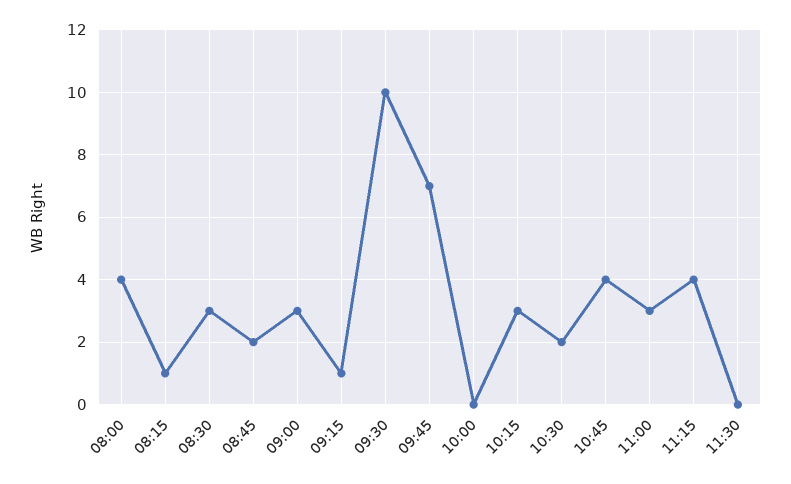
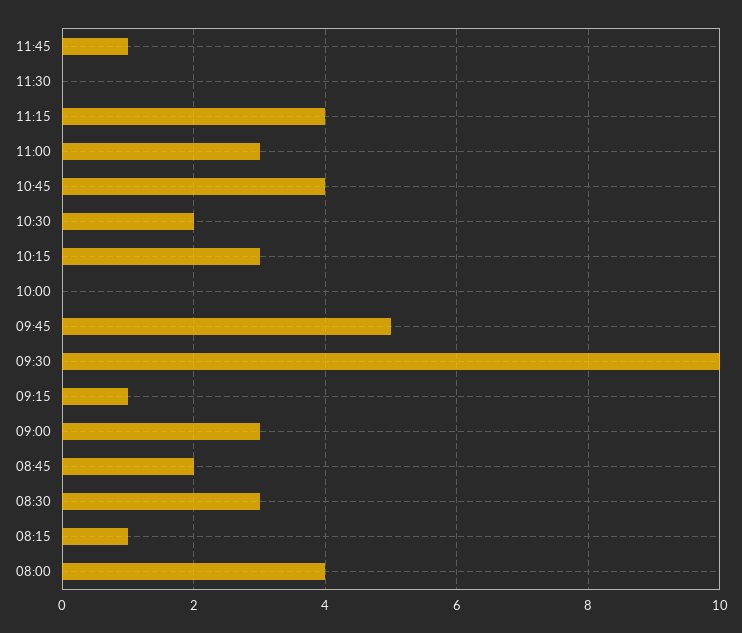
09:45: 7 -> 5
11:45: none -> 1

